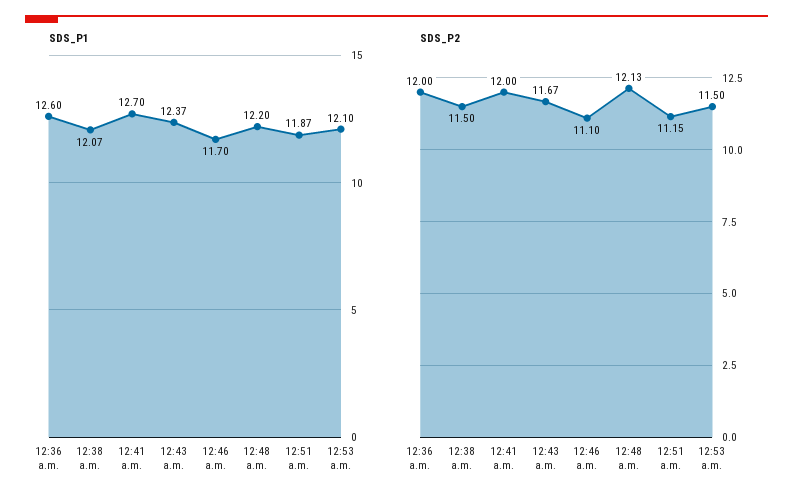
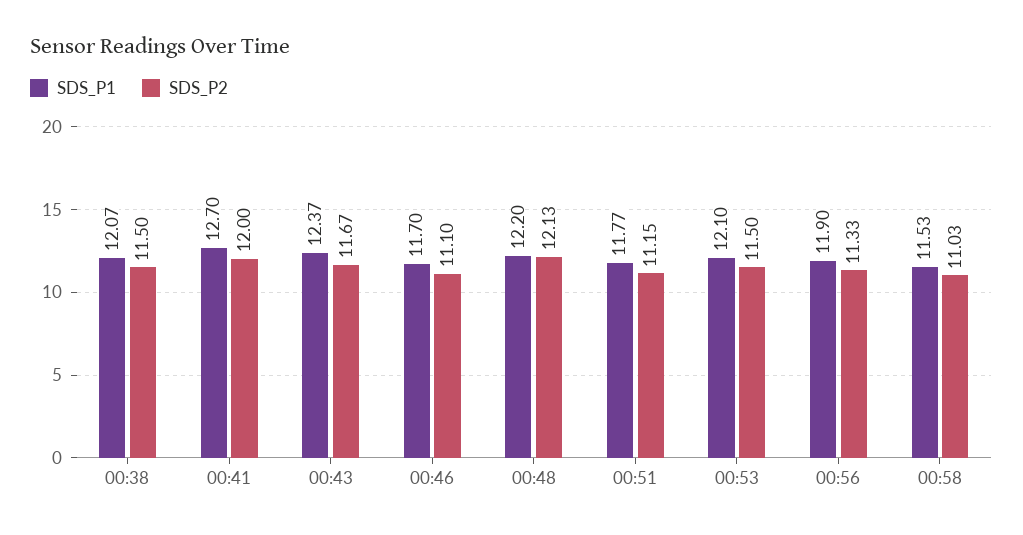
SDS_P1, 12:36 a.m.: 12.6 -> none
SDS_P1, 12:51 a.m.: 11.87 -> 11.77
SDS_P2, 12:36 a.m.: 12 -> none
SDS_P1, 00:56: none -> 11.9
SDS_P2, 00:56: none -> 11.33
SDS_P1, 00:58: none -> 11.53
SDS_P2, 00:58: none -> 11.03

